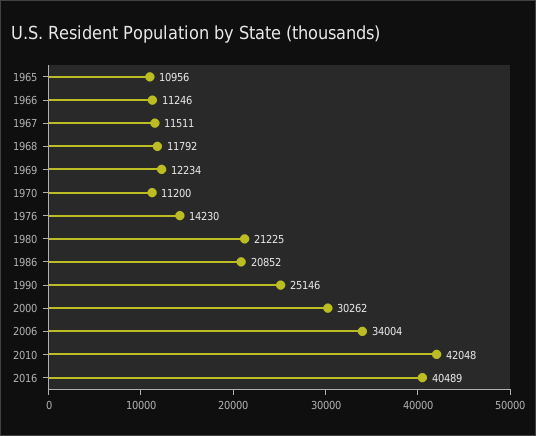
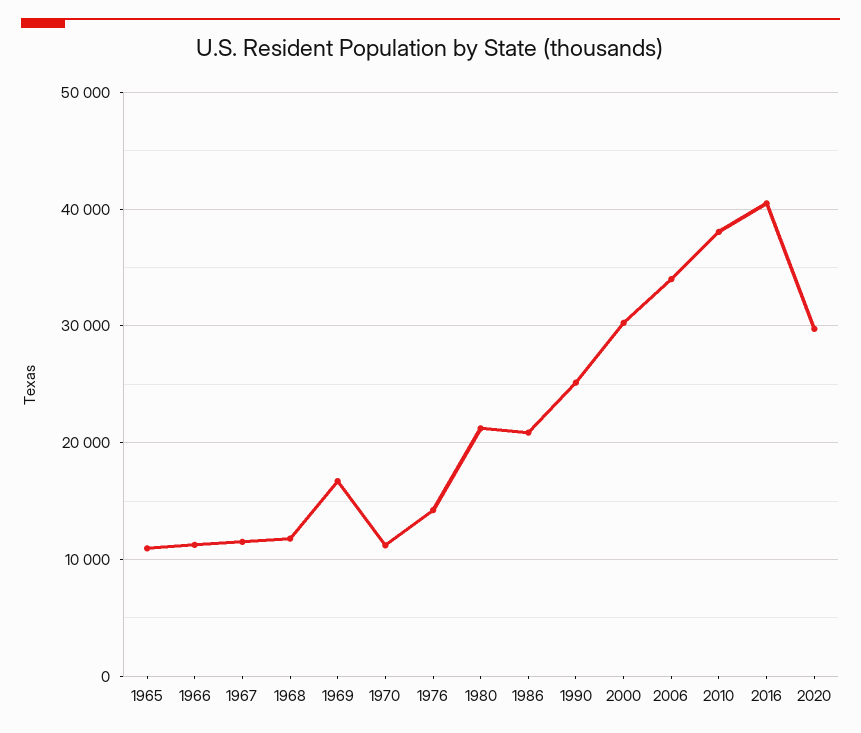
1969: 12234 -> 17000
2010: 42048 -> 38000
2020: none -> 30000

